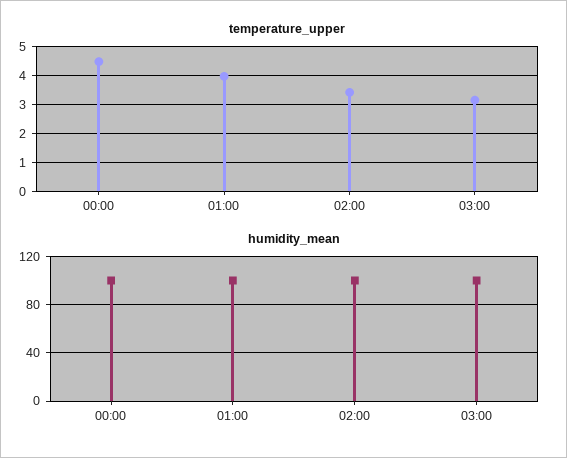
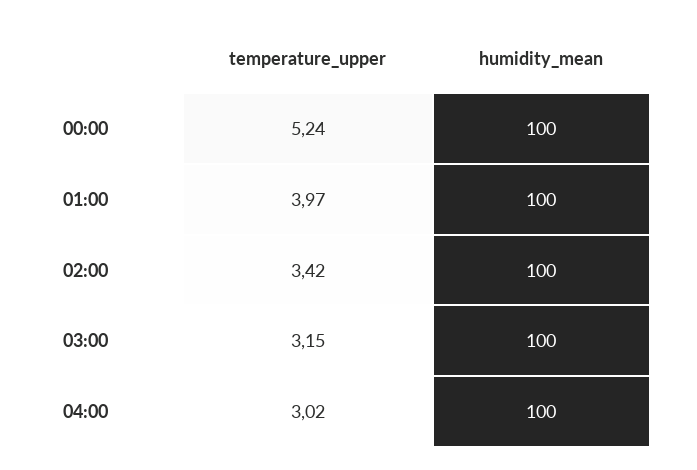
temperature_upper, 00:00: 4.5 -> 5.24
temperature_upper, 04:00: none -> 3.02
humidity_mean, 04:00: none -> 100

